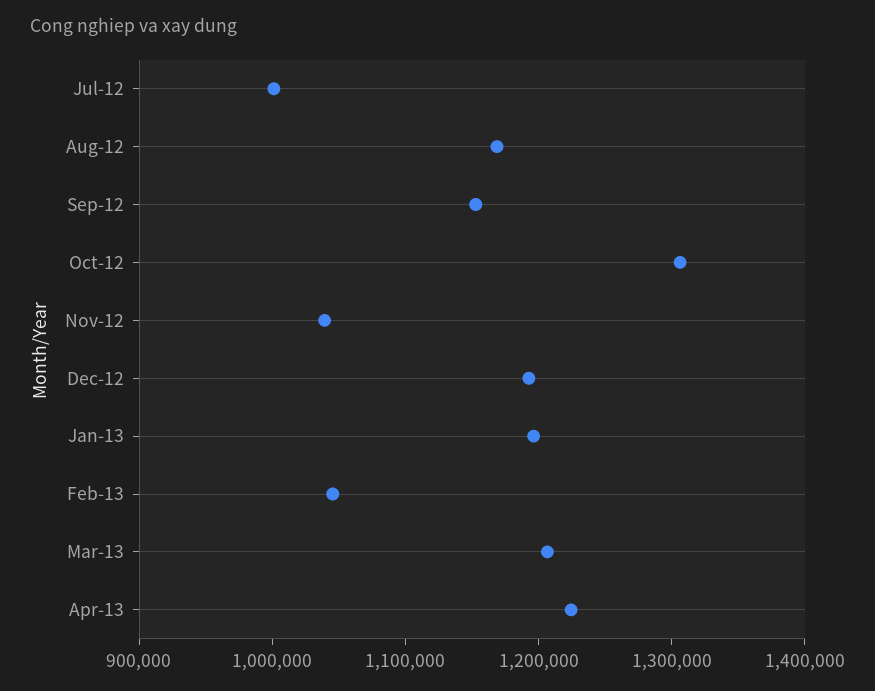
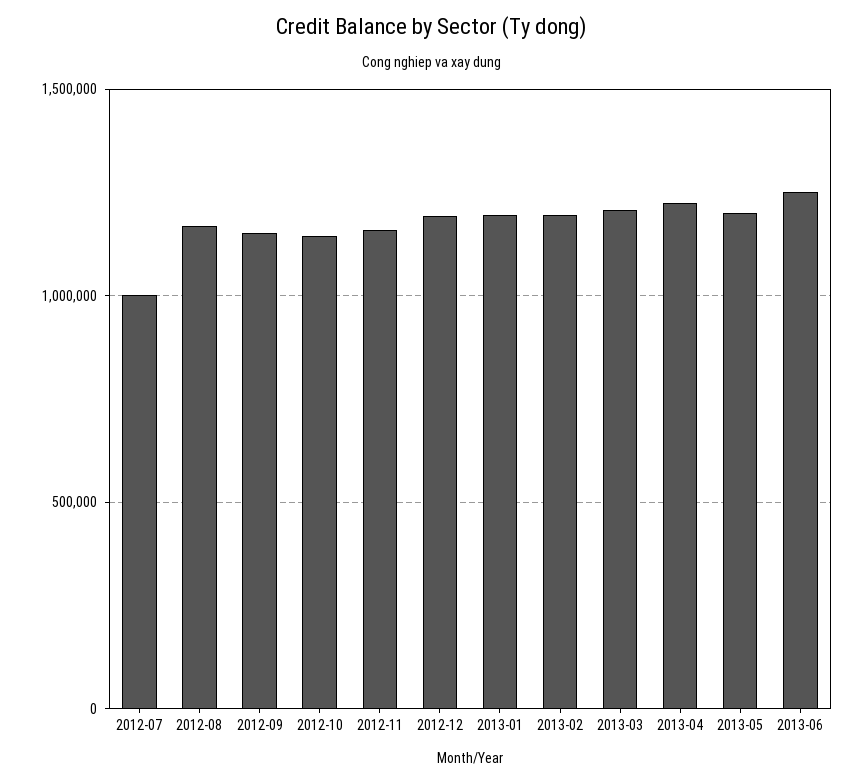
Oct-12: 1300000 -> 1150000
Nov-12: 1040000 -> 1150000
Feb-13: 1040000 -> 1200000
2013-05: none -> 1200000
2013-06: none -> 1250000

